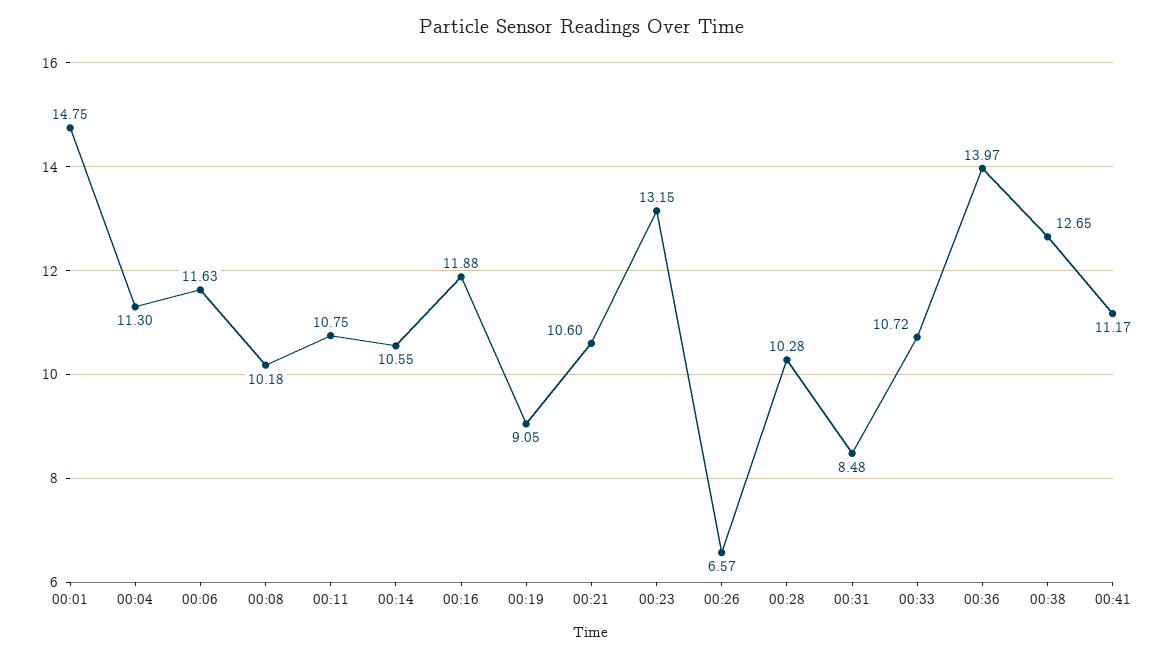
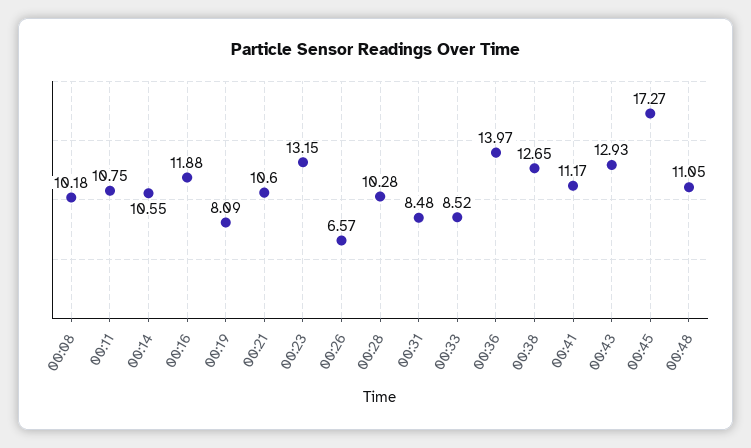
00:01: 14.75 -> none
00:04: 11.3 -> none
00:06: 11.63 -> none
00:19: 9.05 -> 8.09
00:33: 10.72 -> 8.52
00:43: none -> 12.93
00:45: none -> 17.27
00:48: none -> 11.05

